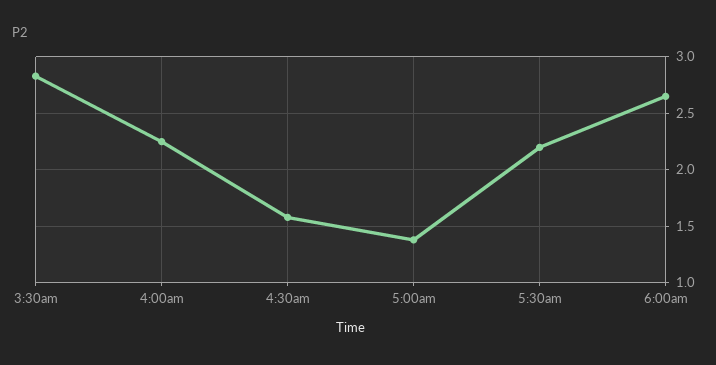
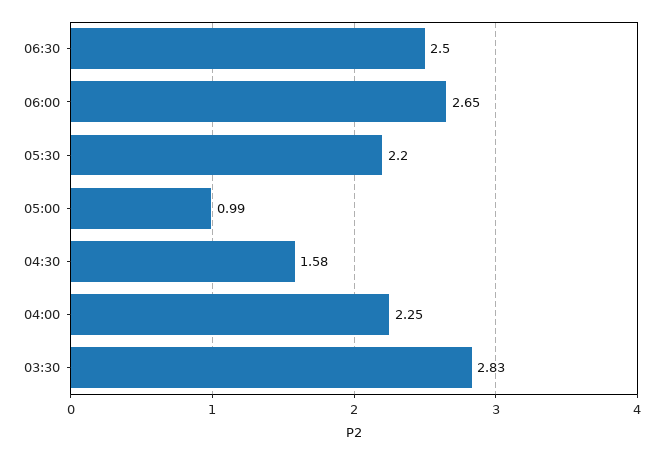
5:00am: 1.4 -> 0.99
06:30: none -> 2.5

